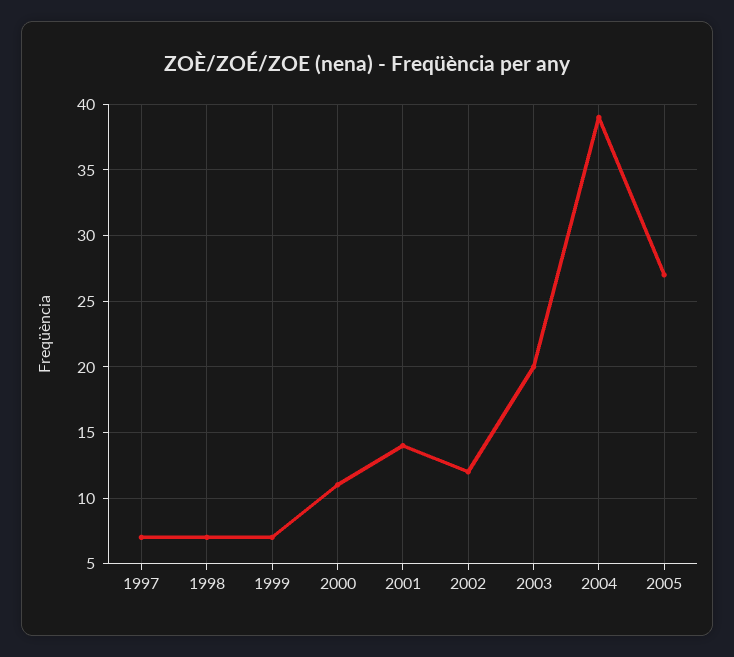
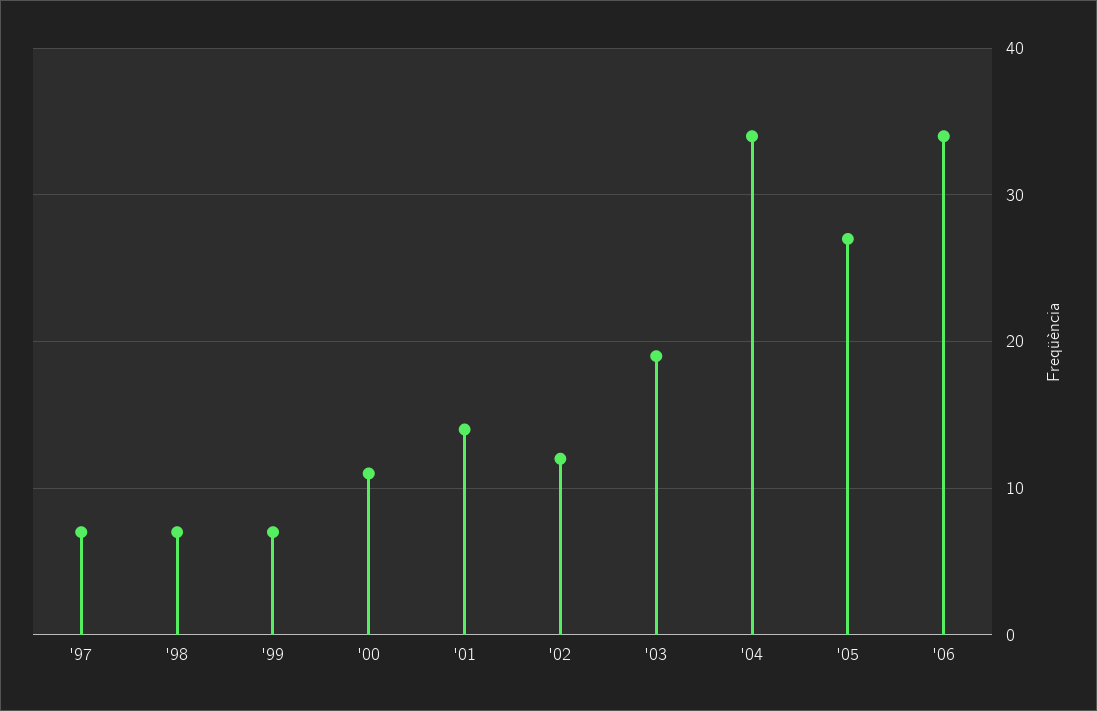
2003: 20 -> 19
2004: 39 -> 34
'06: none -> 34

